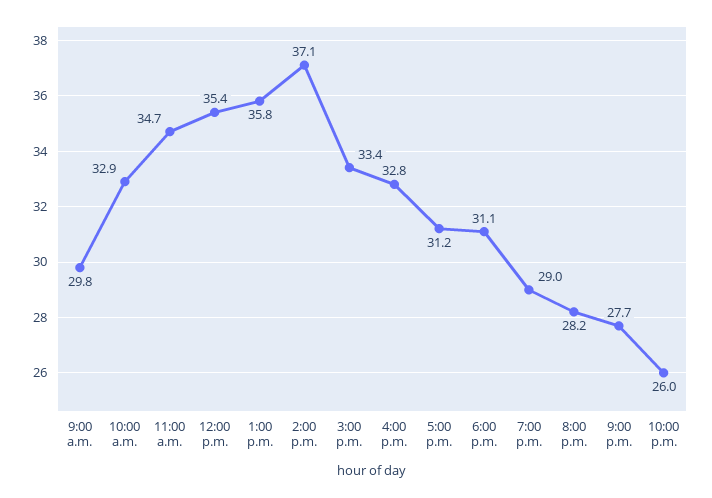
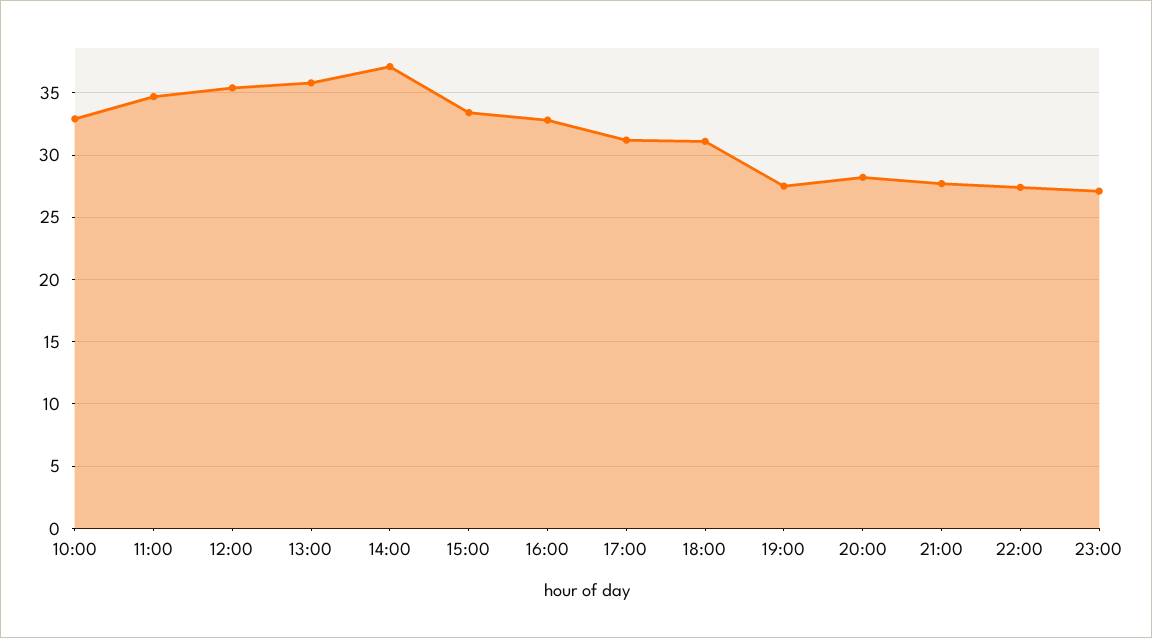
9:00 a.m.: 29.8 -> none
7:00 p.m.: 29 -> 27.5
10:00 p.m.: 26 -> 27.5
23:00: none -> 27

